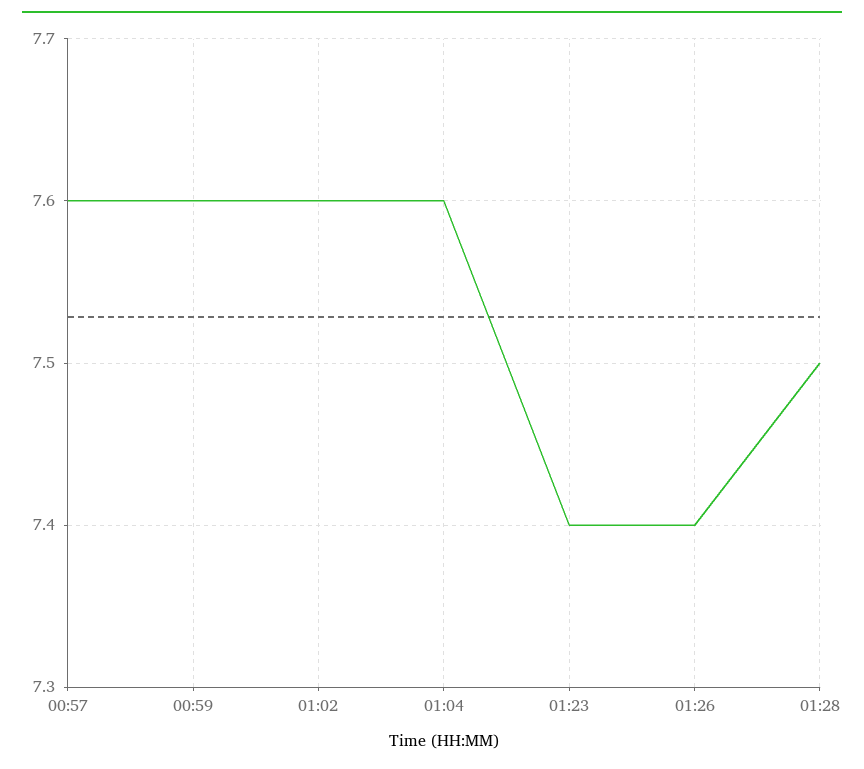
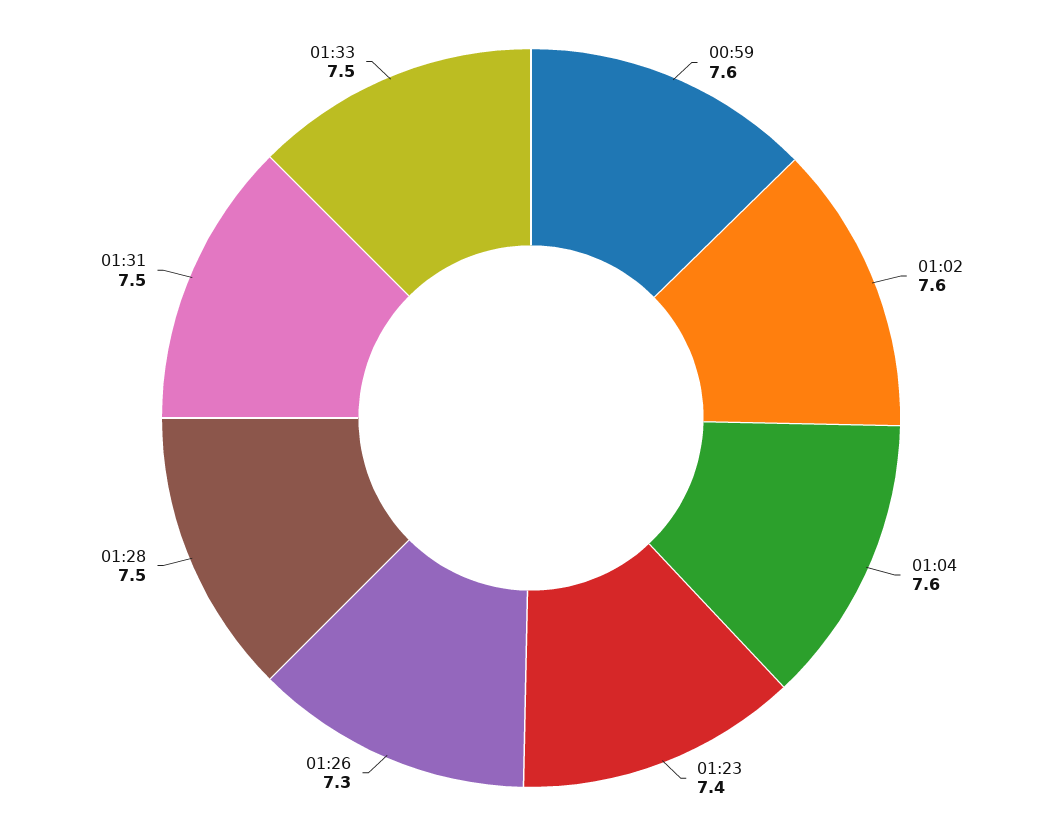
00:57: 7.6 -> none
01:26: 7.4 -> 7.3
01:31: none -> 7.5
01:33: none -> 7.5

